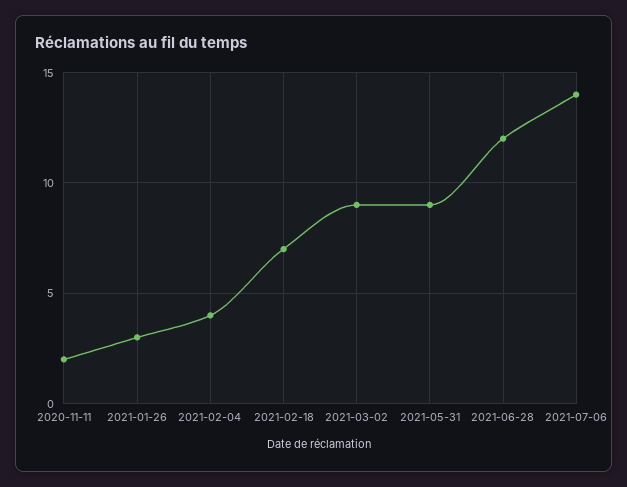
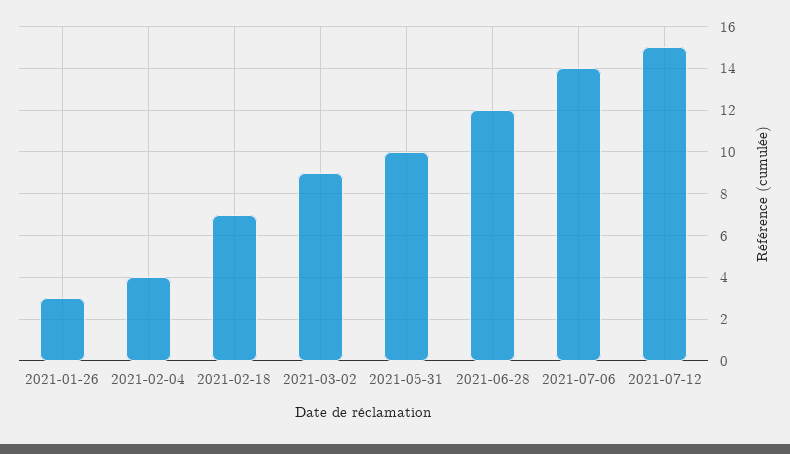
2020-11-11: 2 -> none
2021-05-31: 9 -> 10
2021-07-12: none -> 15

